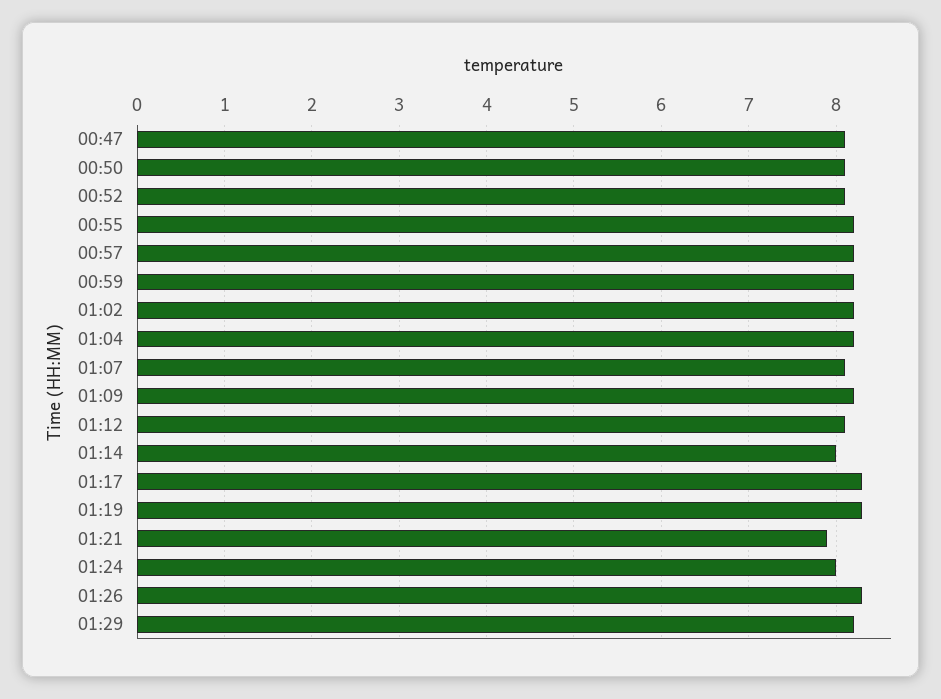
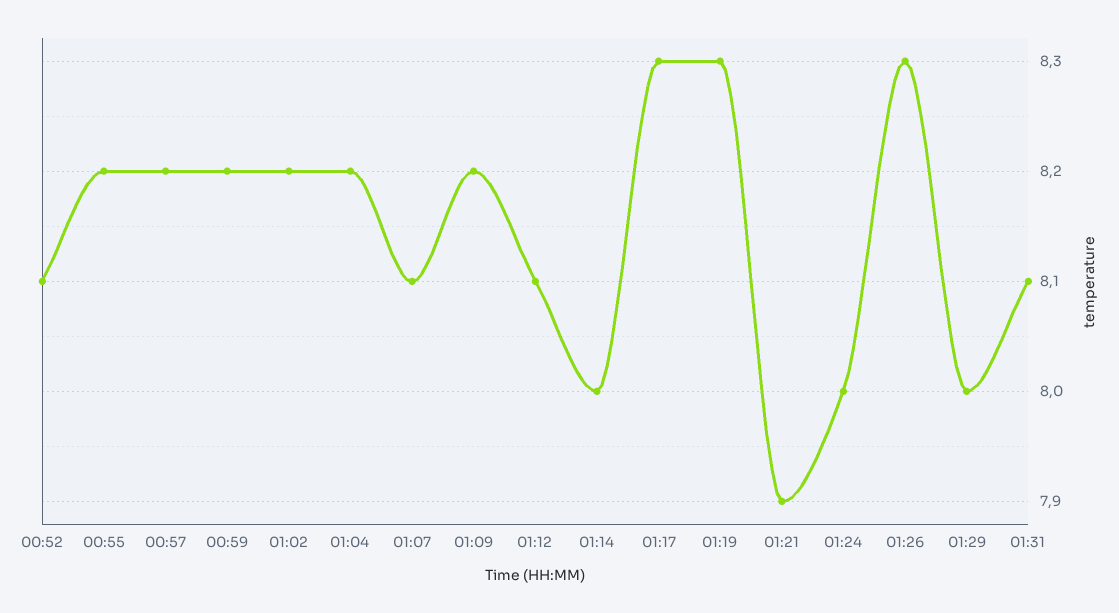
00:47: 8.1 -> none
00:50: 8.1 -> none
01:29: 8.2 -> 8
01:31: none -> 8.1

